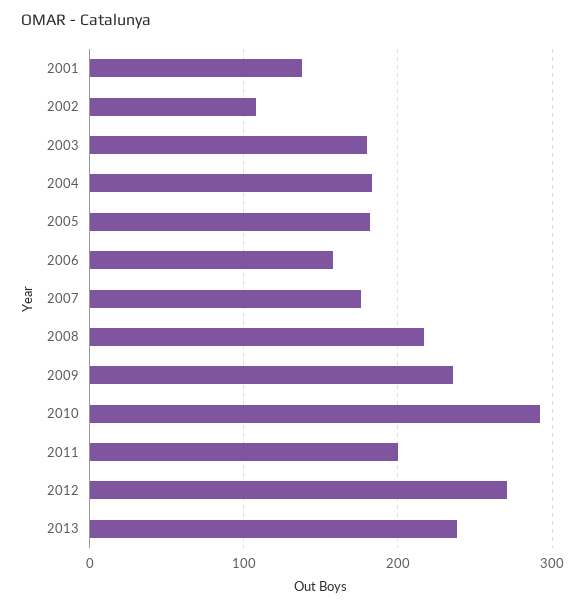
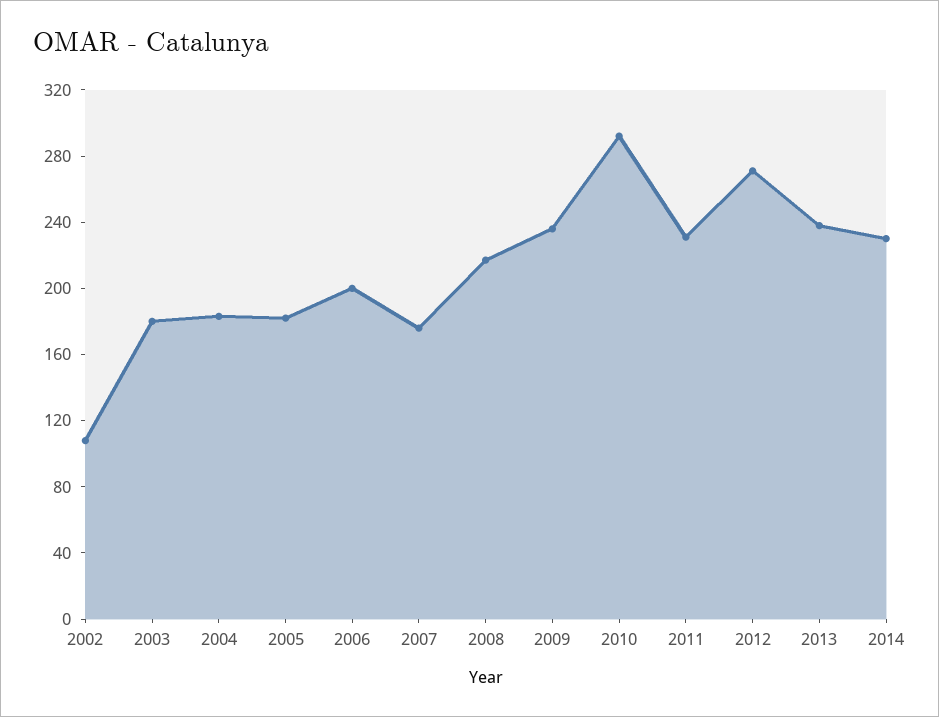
2001: 140 -> none
2006: 160 -> 200
2011: 200 -> 230
2014: none -> 230

